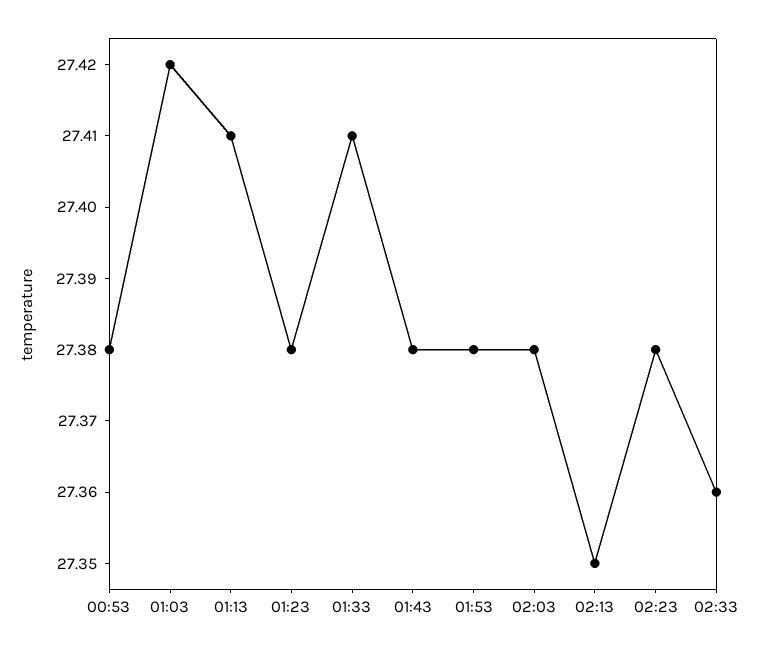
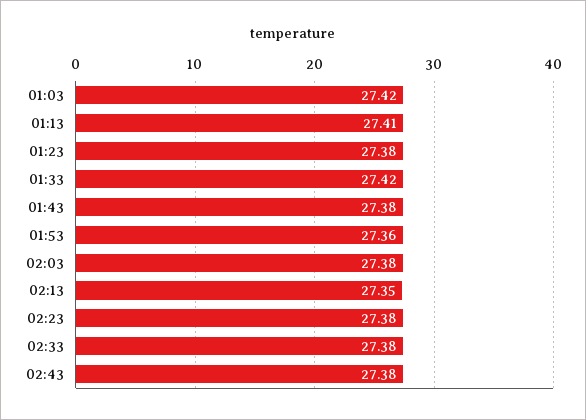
00:53: 27.38 -> none
01:33: 27.41 -> 27.42
01:53: 27.38 -> 27.36
02:33: 27.36 -> 27.38
02:43: none -> 27.38

